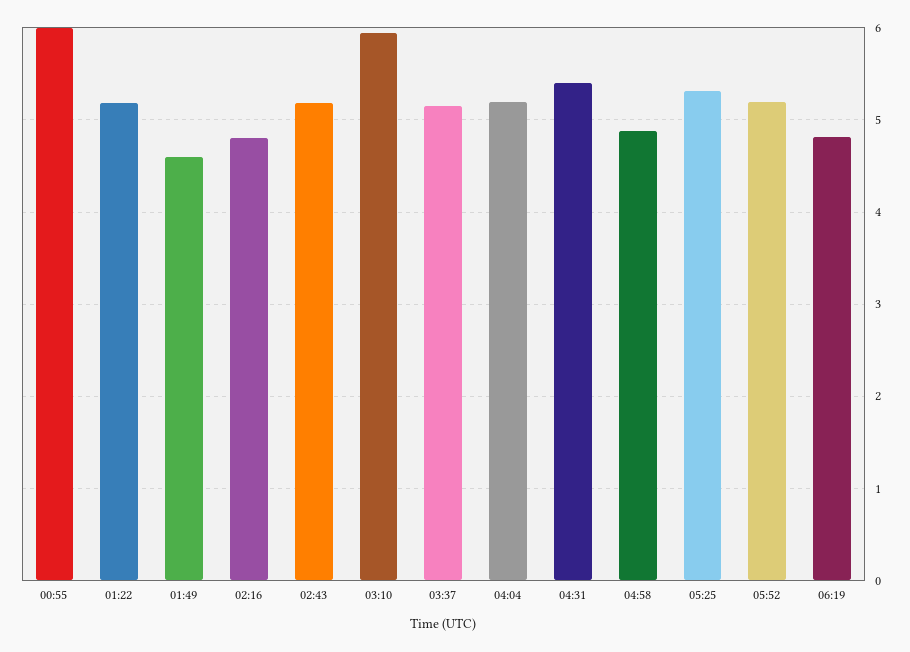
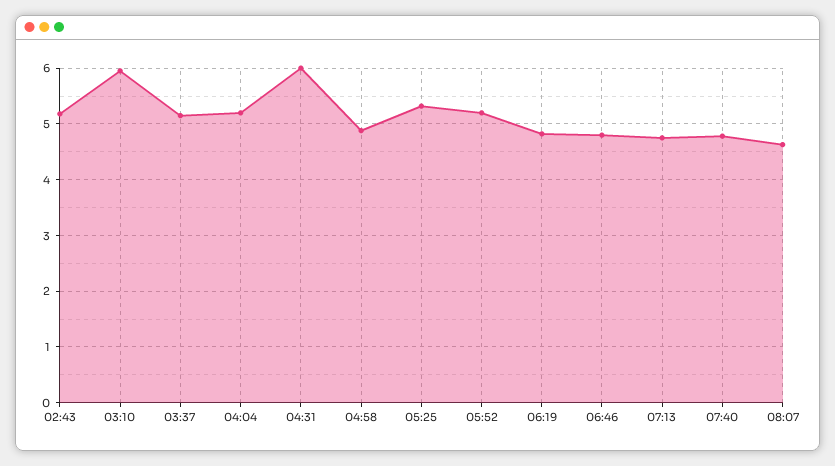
00:55: 6 -> none
01:22: 5.2 -> none
01:49: 4.6 -> none
02:16: 4.8 -> none
04:31: 5.4 -> 6
06:46: none -> 4.8
07:13: none -> 4.8
07:40: none -> 4.8
08:07: none -> 4.6

